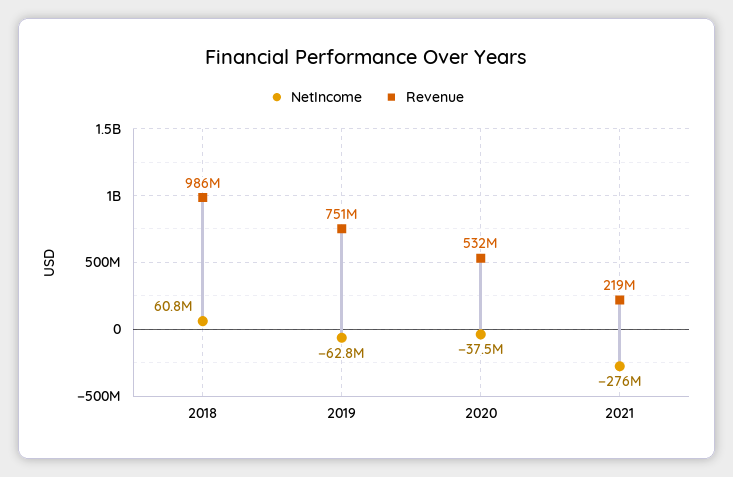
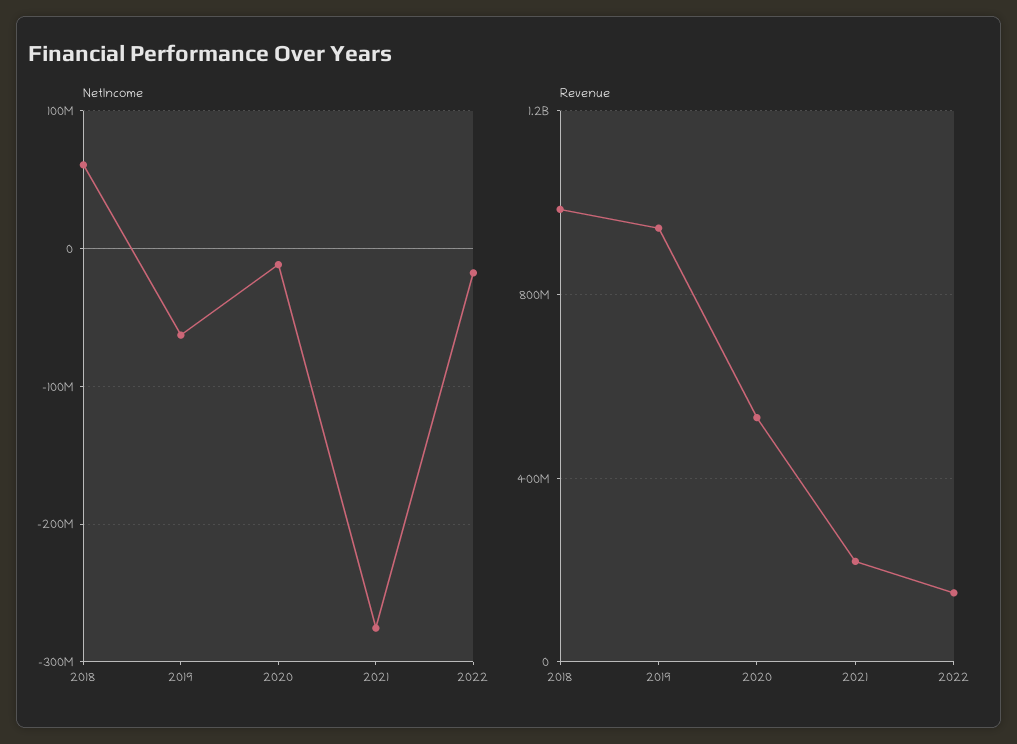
Revenue, 2019: 751000000 -> 950000000
NetIncome, 2020: -37500000 -> -10000000
NetIncome, 2022: none -> -20000000
Revenue, 2022: none -> 150000000

